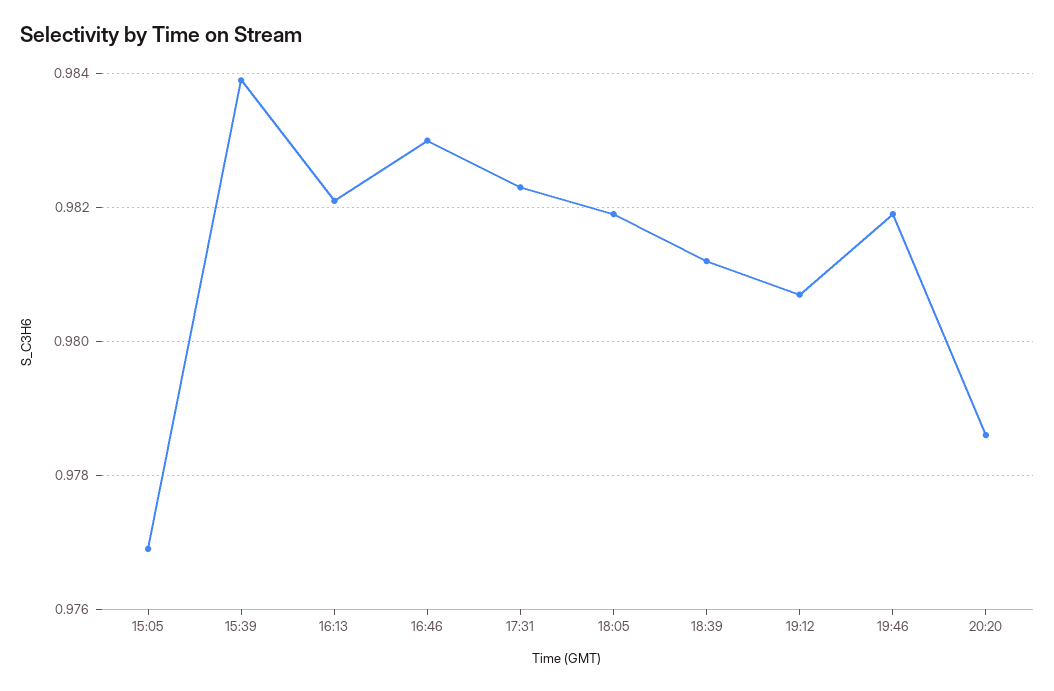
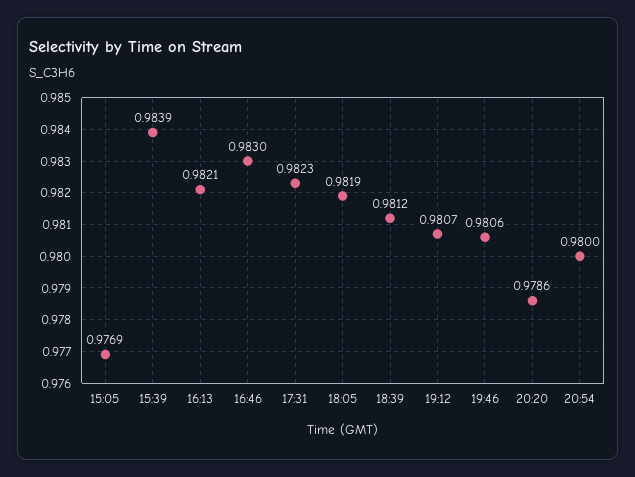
19:46: 0.982 -> 0.9806
20:54: none -> 0.98

